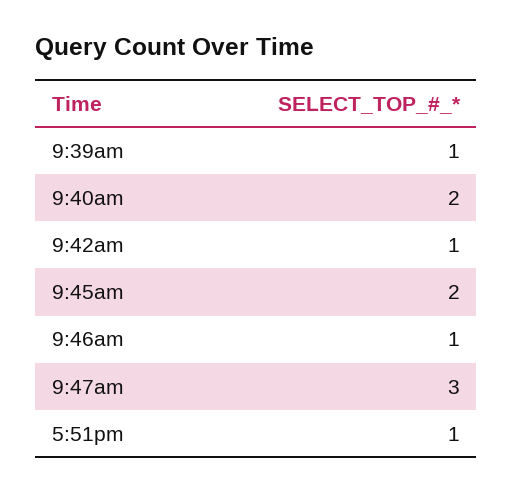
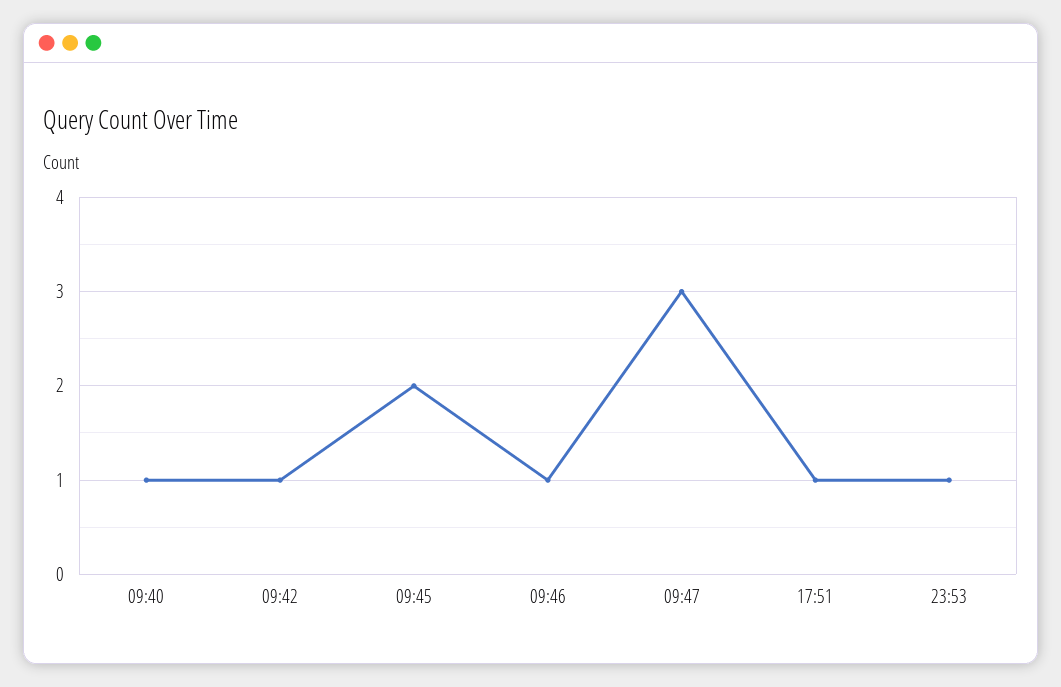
9:39am: 1 -> none
9:40am: 2 -> 1
23:53: none -> 1

